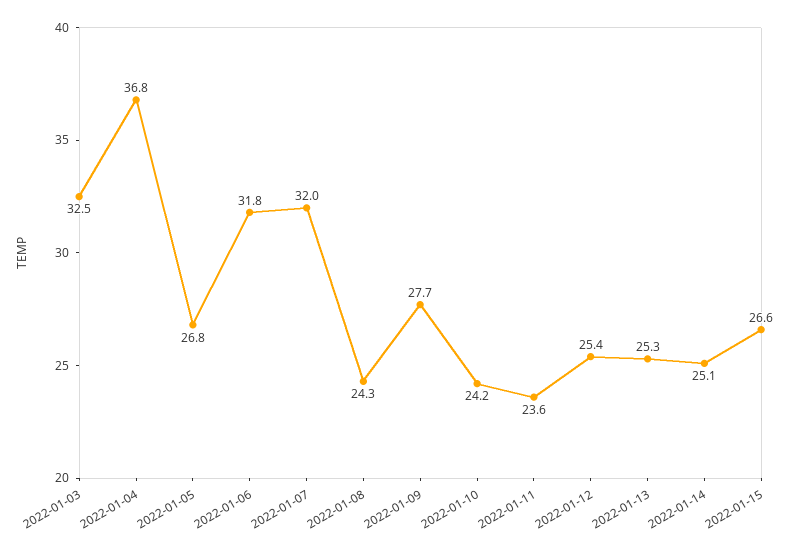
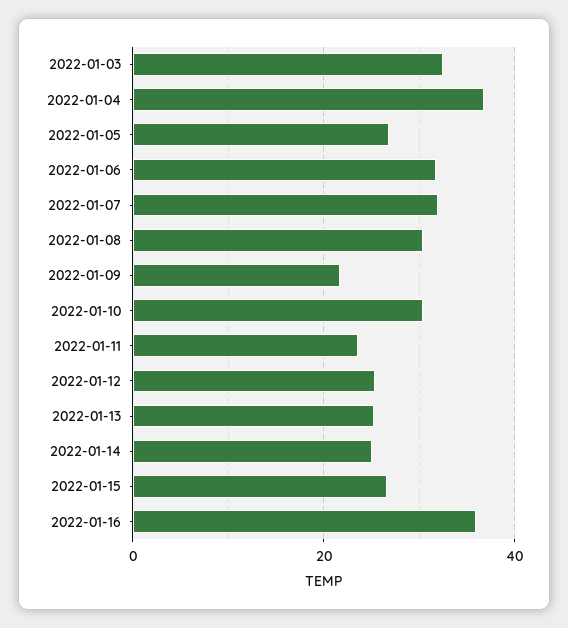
2022-01-08: 24.3 -> 30
2022-01-09: 27.7 -> 22
2022-01-10: 24.2 -> 30
2022-01-16: none -> 36

